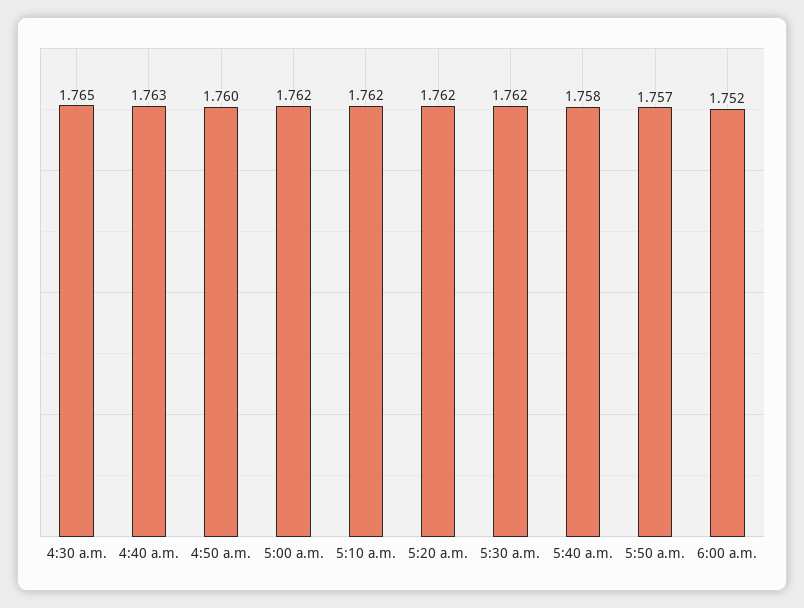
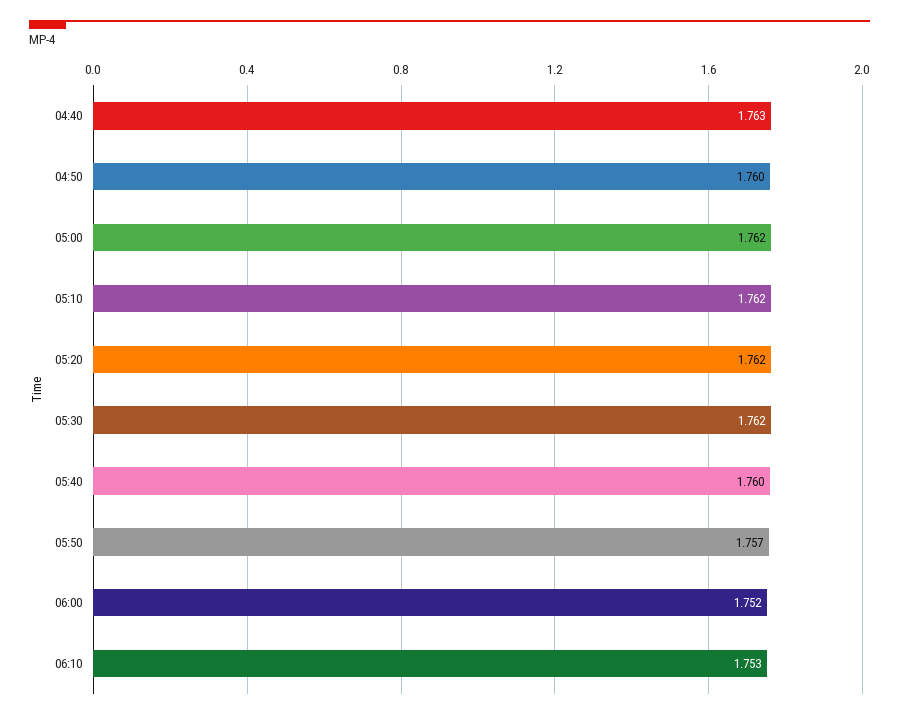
4:30 a.m.: 1.765 -> none
5:40 a.m.: 1.758 -> 1.76
06:10: none -> 1.753

